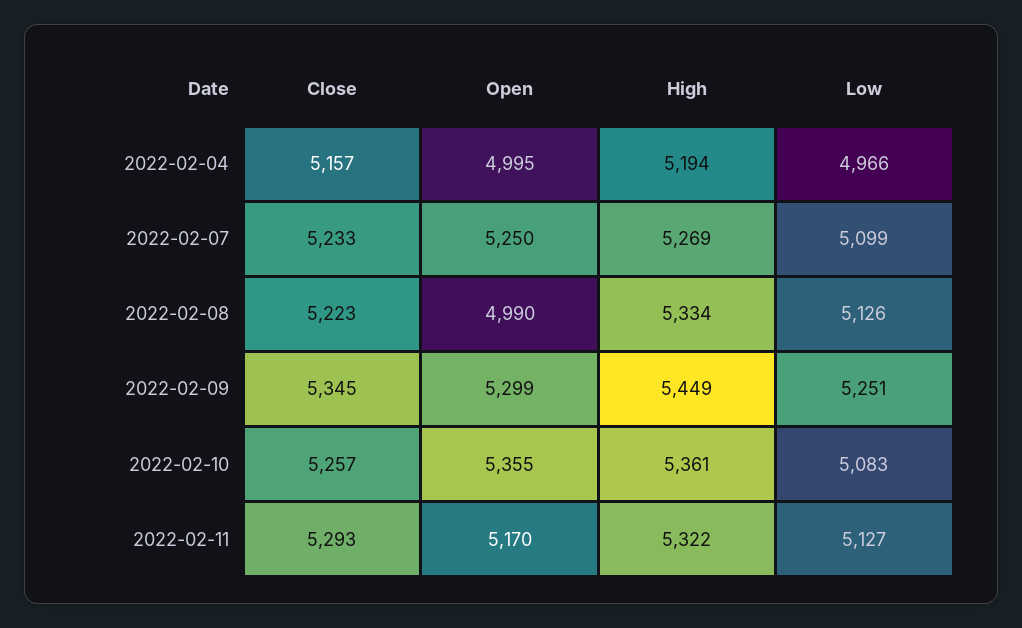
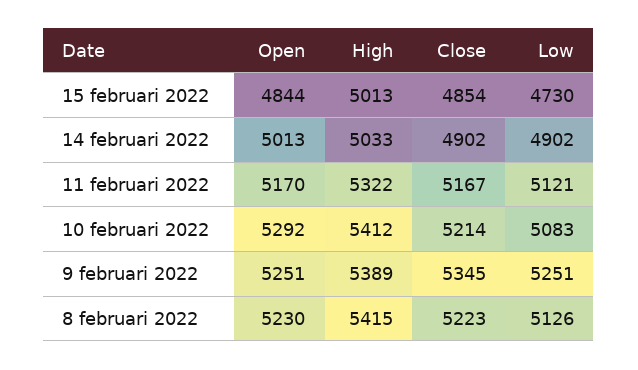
Close, 2022-02-04: 5157 -> none
Open, 2022-02-04: 4995 -> none
High, 2022-02-04: 5194 -> none
Low, 2022-02-04: 4966 -> none
Close, 2022-02-07: 5233 -> none
Open, 2022-02-07: 5250 -> none
High, 2022-02-07: 5269 -> none
Low, 2022-02-07: 5099 -> none
Open, 2022-02-08: 4990 -> 5230
High, 2022-02-08: 5334 -> 5415
Open, 2022-02-09: 5299 -> 5251
High, 2022-02-09: 5449 -> 5389
Close, 2022-02-10: 5257 -> 5214
Open, 2022-02-10: 5355 -> 5292
High, 2022-02-10: 5361 -> 5412
Close, 2022-02-11: 5293 -> 5167
Low, 2022-02-11: 5127 -> 5121
Open, 15 februari 2022: none -> 4844
High, 15 februari 2022: none -> 5013
Close, 15 februari 2022: none -> 4854
Low, 15 februari 2022: none -> 4730
Open, 14 februari 2022: none -> 5013
High, 14 februari 2022: none -> 5033
Close, 14 februari 2022: none -> 4902
Low, 14 februari 2022: none -> 4902

